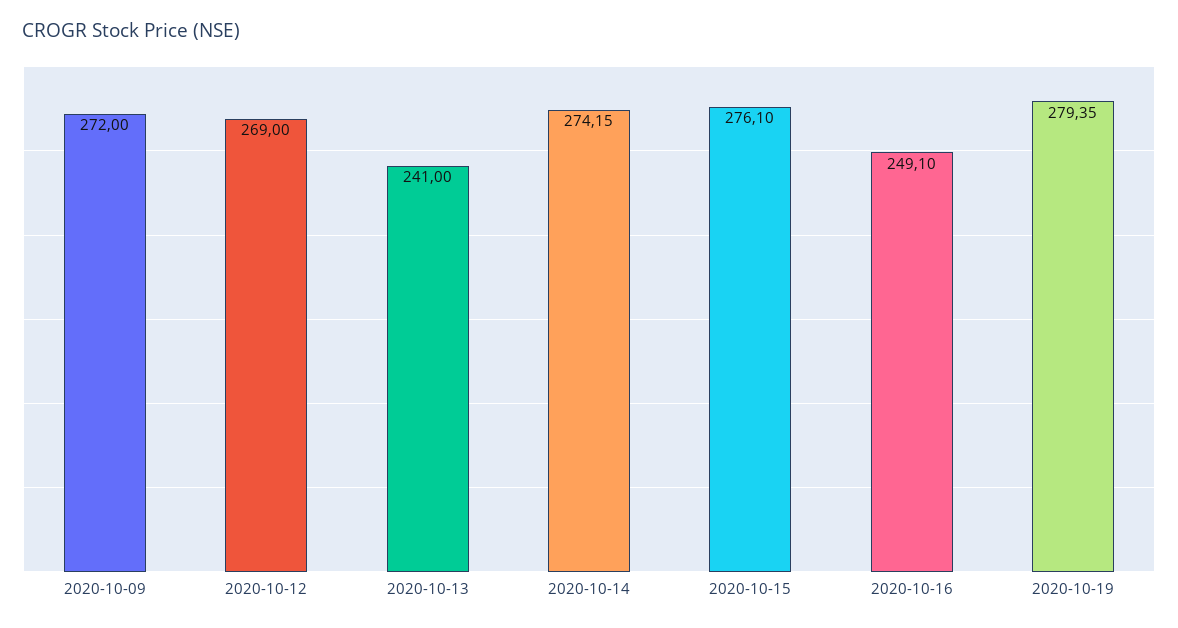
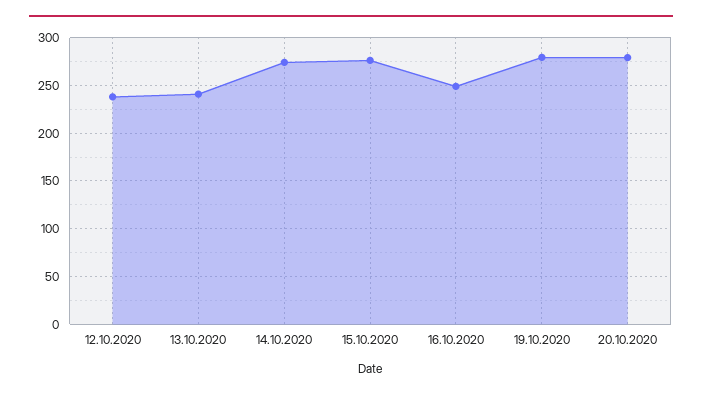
2020-10-09: 272 -> none
2020-10-12: 269 -> 240
20.10.2020: none -> 280

